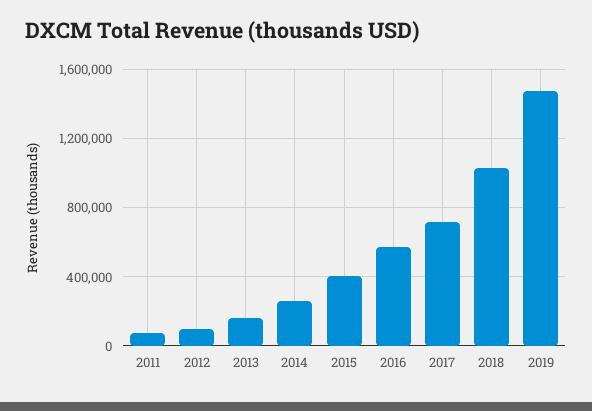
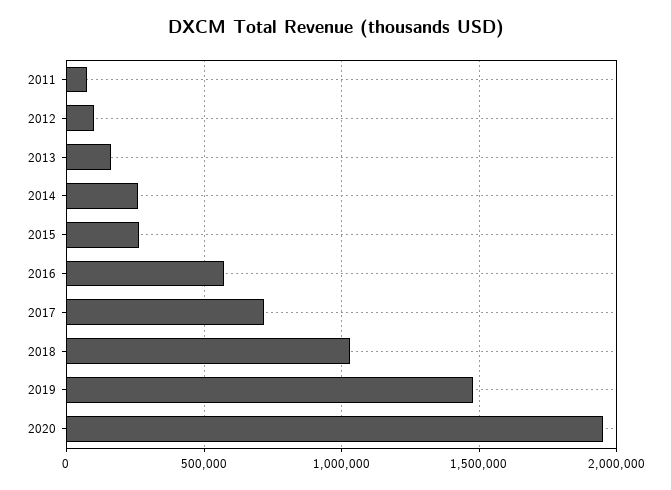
2015: 400000 -> 250000
2020: none -> 1950000

